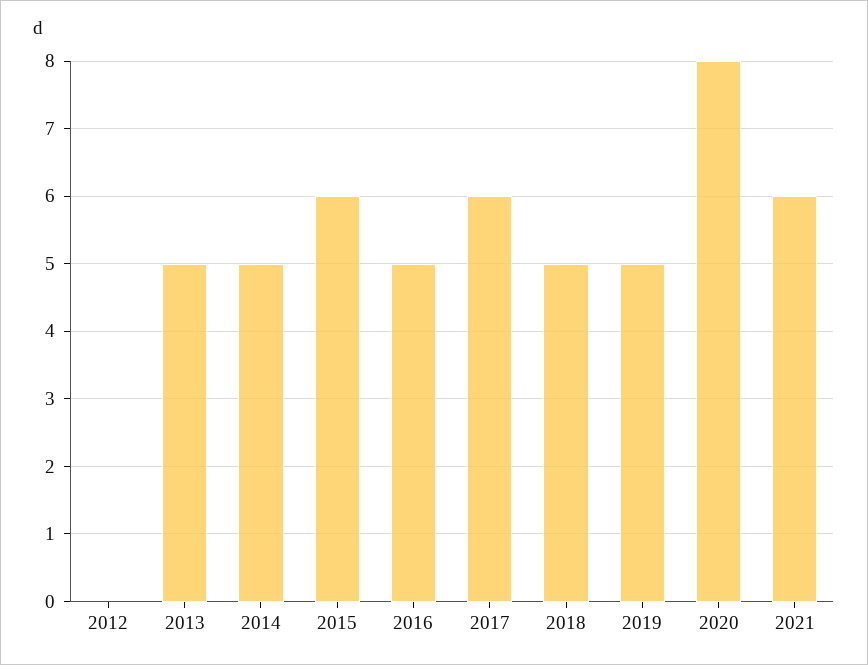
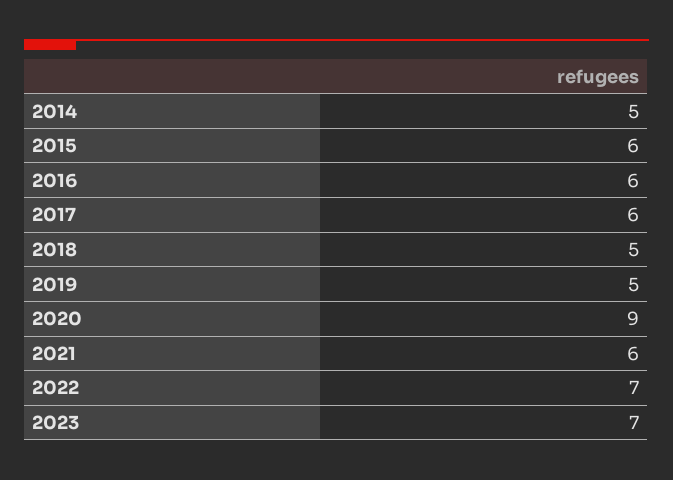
2012: 0 -> none
2013: 5 -> none
2016: 5 -> 6
2020: 8 -> 9
2022: none -> 7
2023: none -> 7

